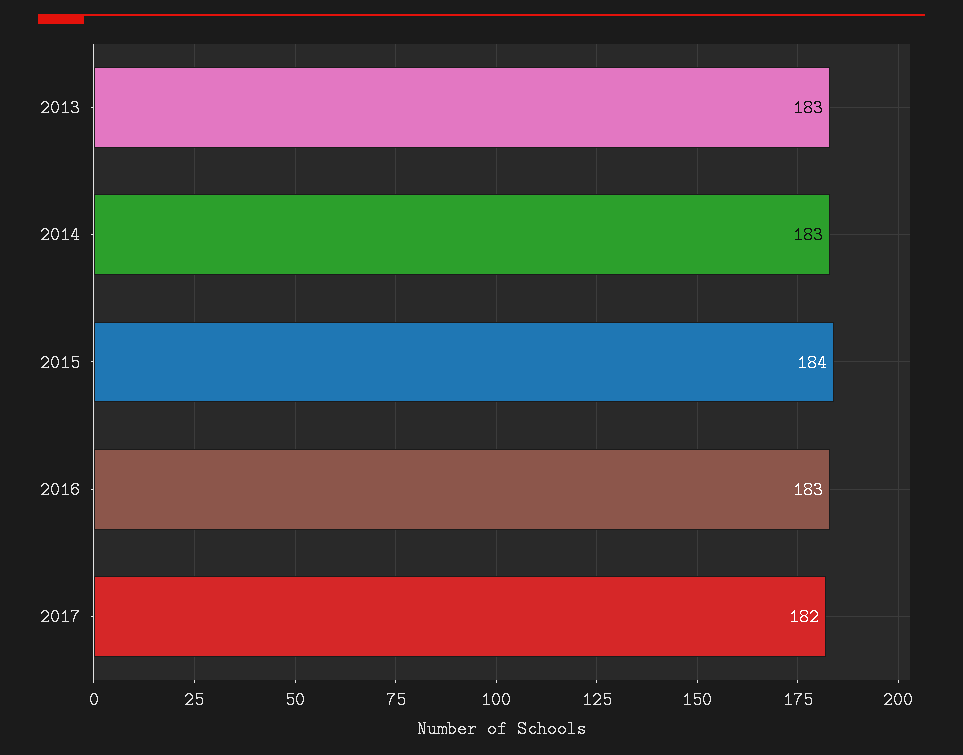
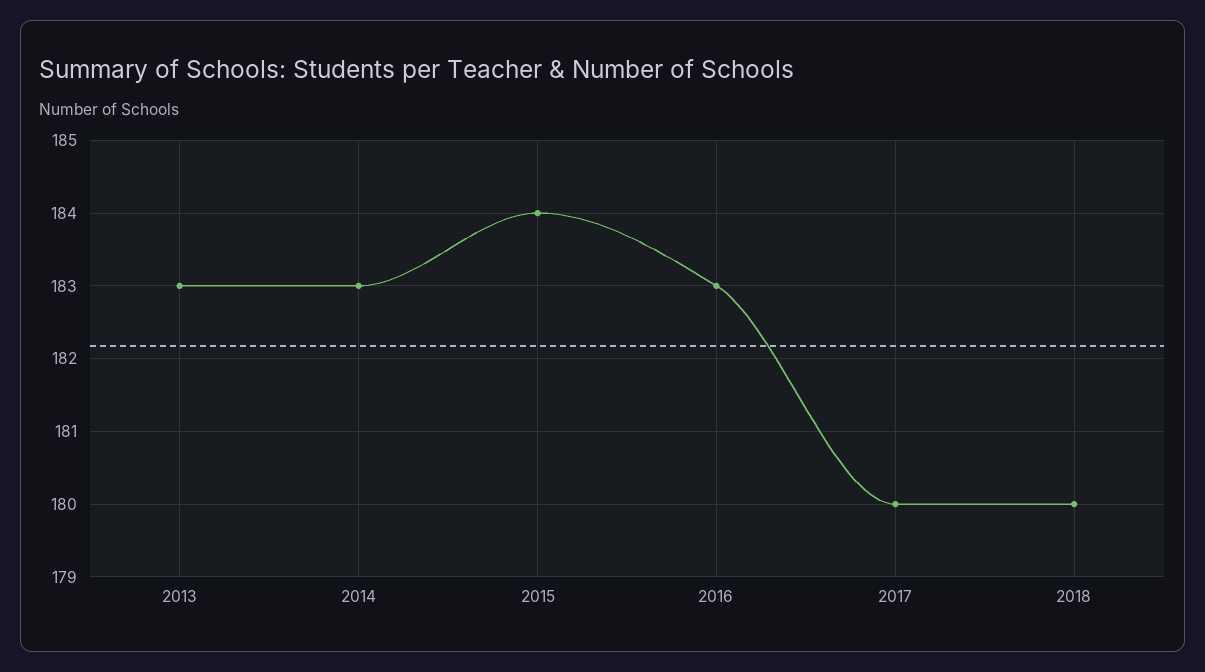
2017: 182 -> 180
2018: none -> 180

